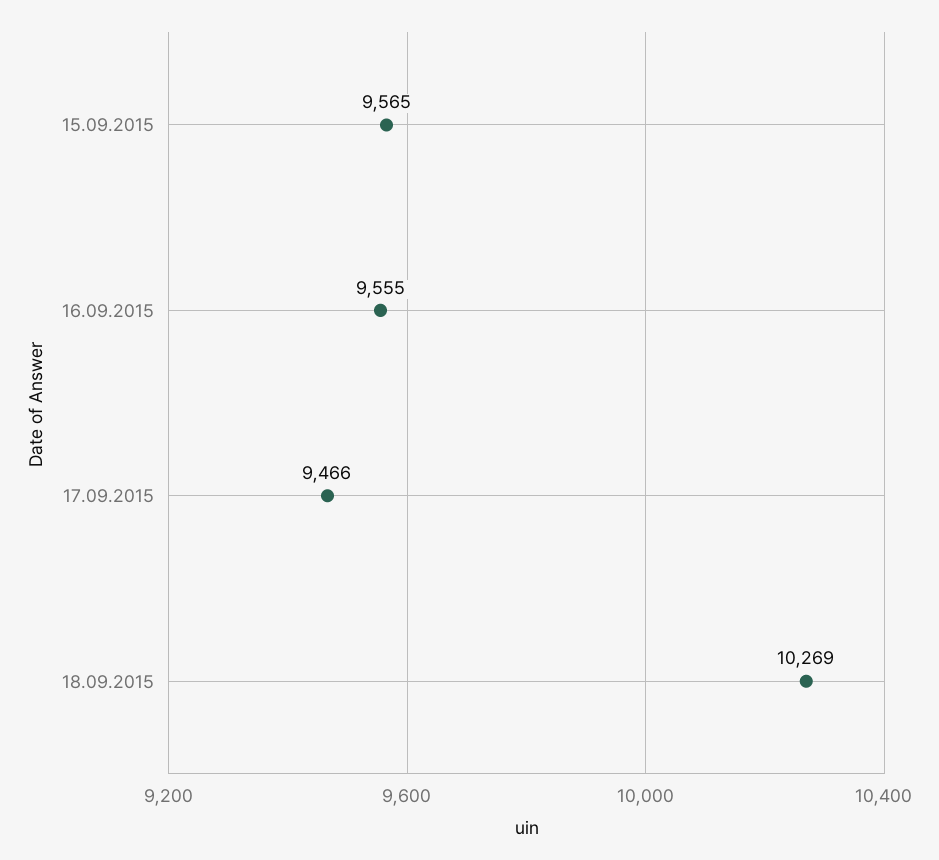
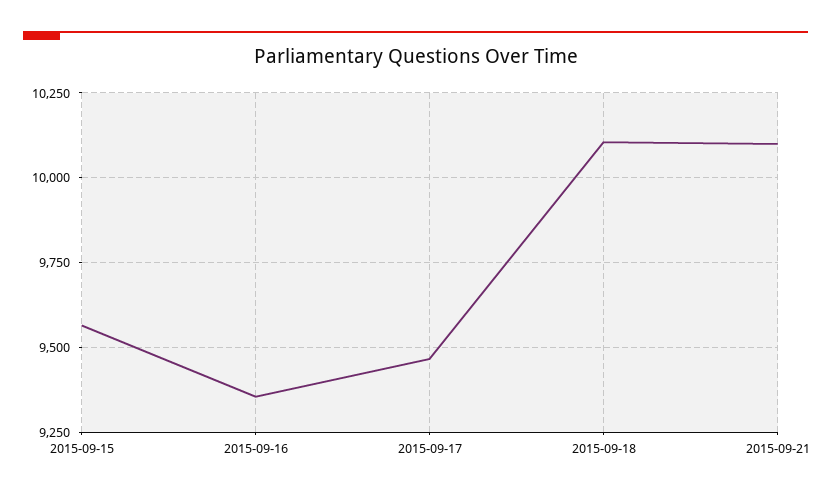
16.09.2015: 9555 -> 9350
18.09.2015: 10269 -> 10100
2015-09-21: none -> 10100

